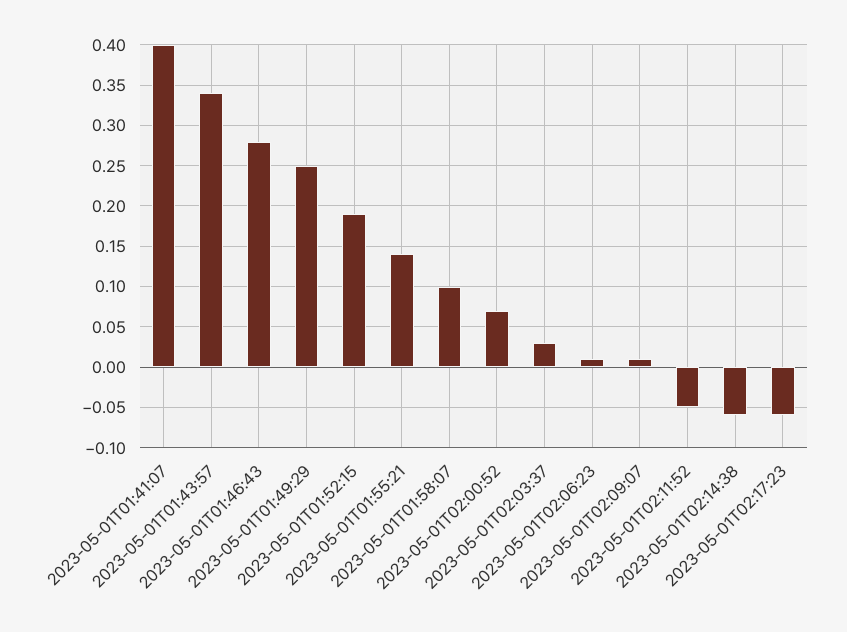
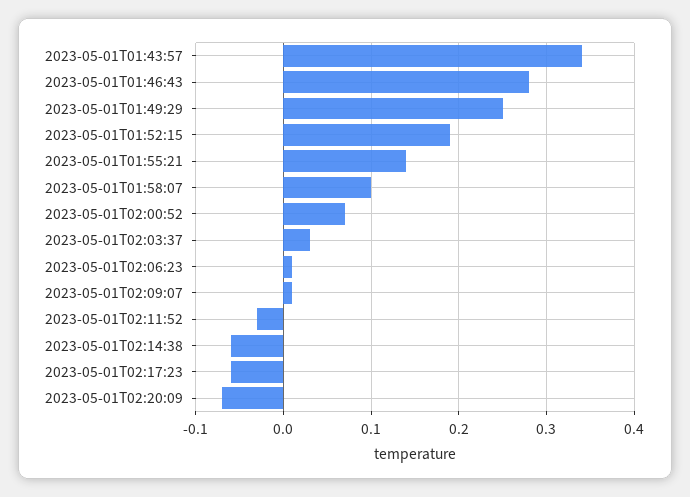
2023-05-01T01:41:07: 0.4 -> none
2023-05-01T02:11:52: -0.05 -> -0.03
2023-05-01T02:20:09: none -> -0.07

